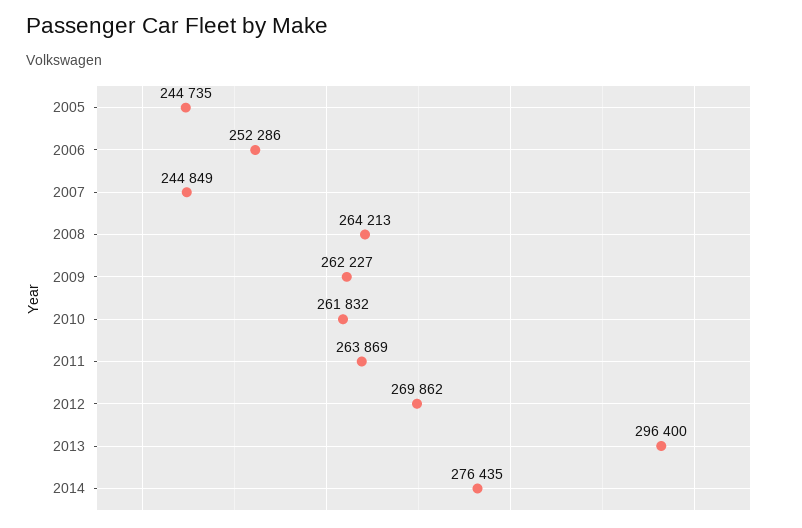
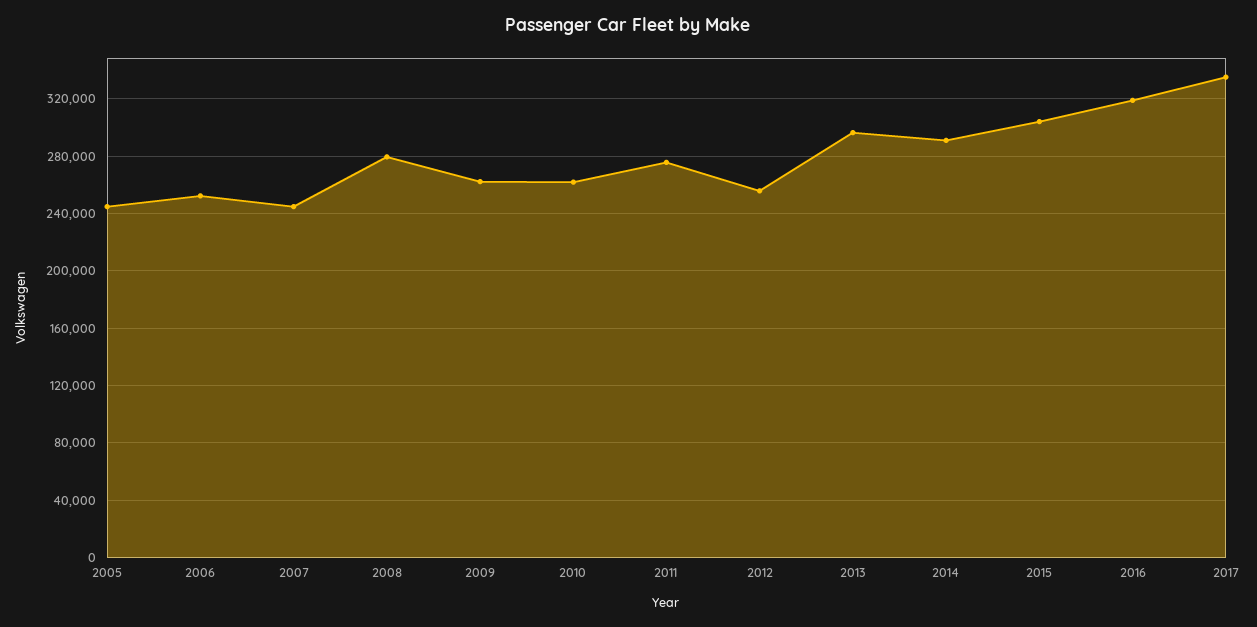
2008: 264213 -> 280000
2011: 263869 -> 275000
2012: 269862 -> 255000
2014: 276435 -> 290000
2015: none -> 305000
2016: none -> 320000
2017: none -> 335000

